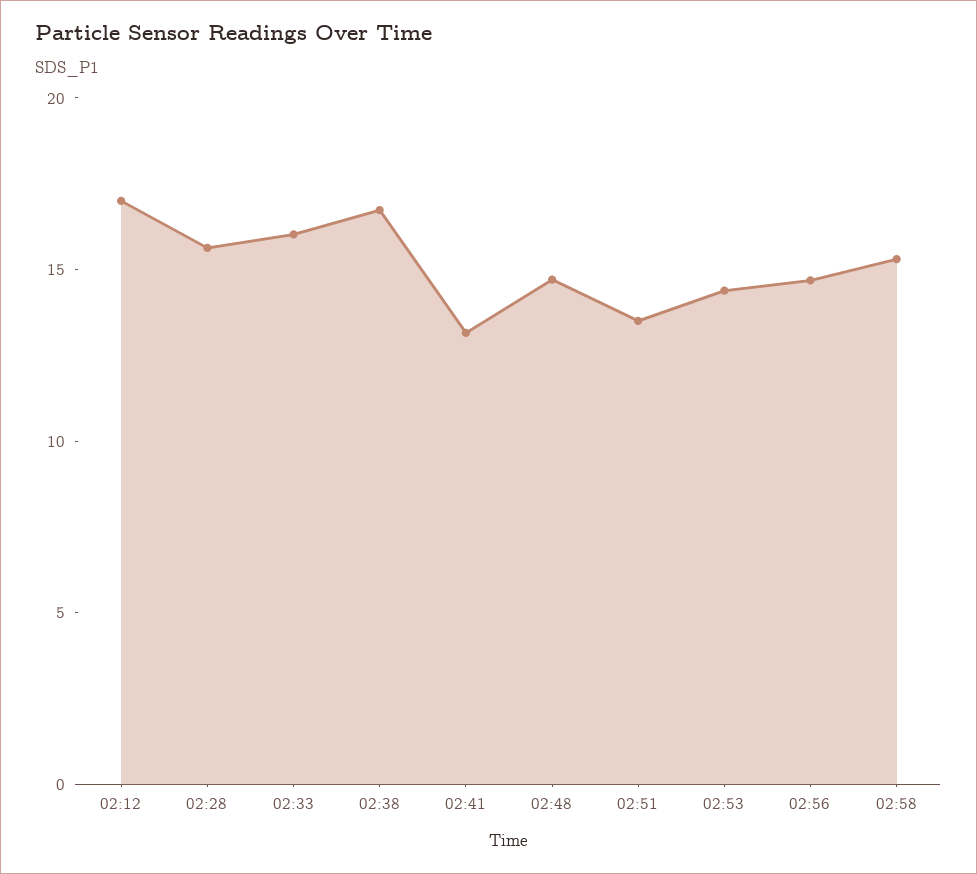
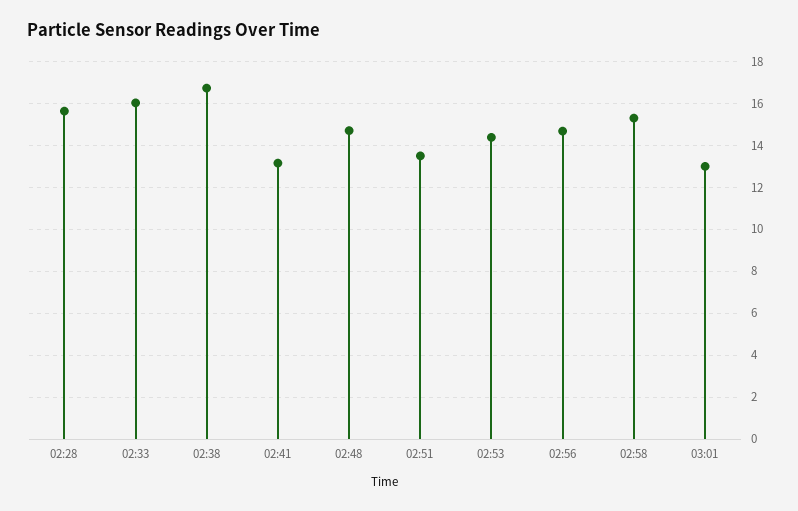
02:12: 17 -> none
03:01: none -> 13

